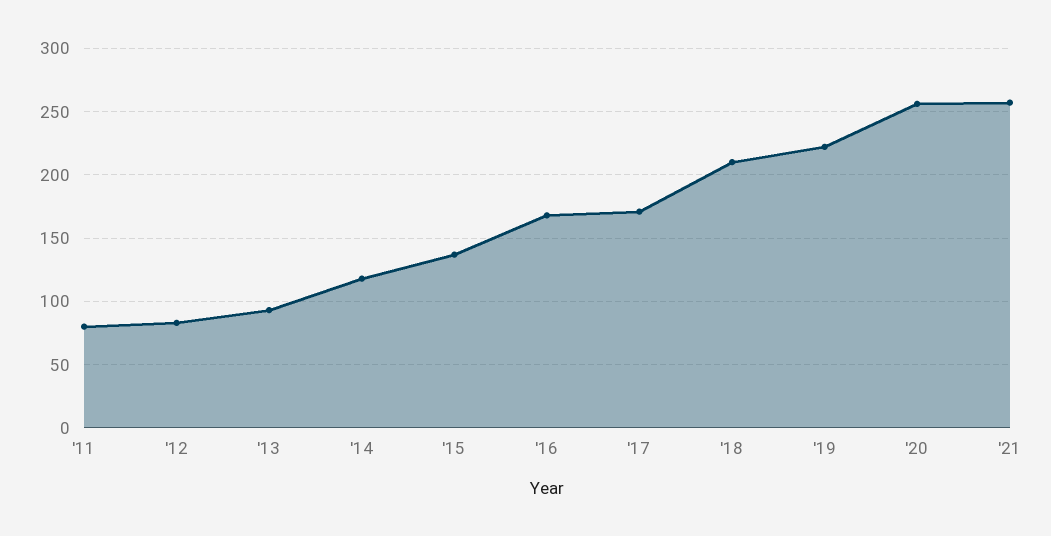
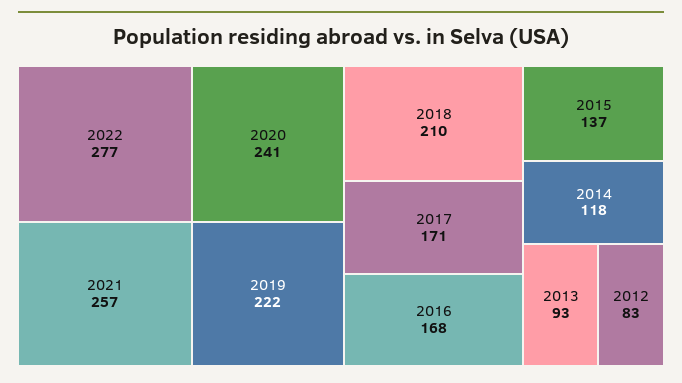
'11: 80 -> none
'20: 255 -> 241
2022: none -> 277

